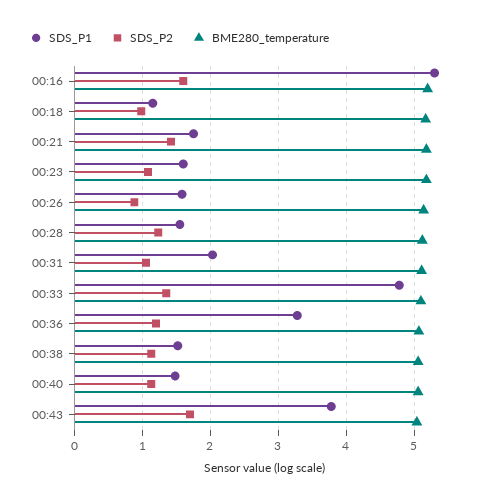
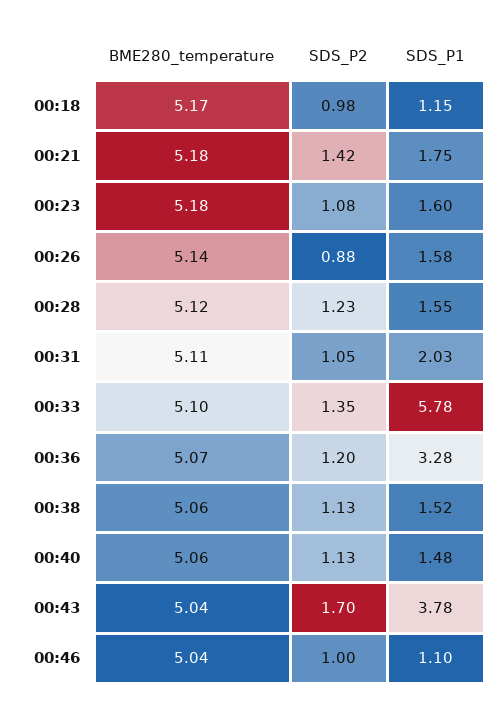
SDS_P1, 00:16: 5.3 -> none
SDS_P2, 00:16: 1.6 -> none
BME280_temperature, 00:16: 5.2 -> none
SDS_P1, 00:33: 4.8 -> 5.78
BME280_temperature, 00:46: none -> 5.04
SDS_P2, 00:46: none -> 1
SDS_P1, 00:46: none -> 1.1

